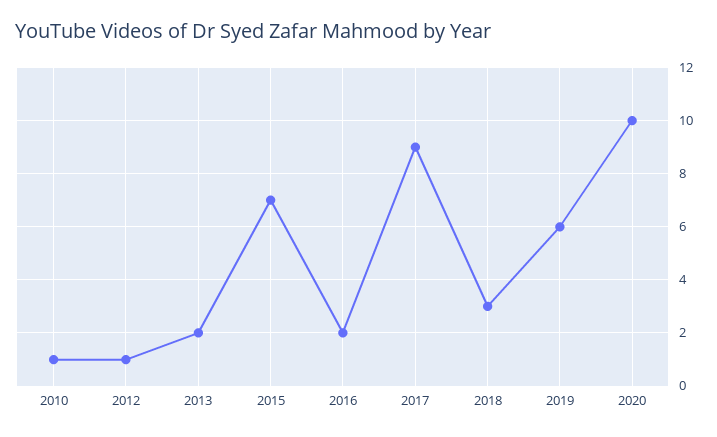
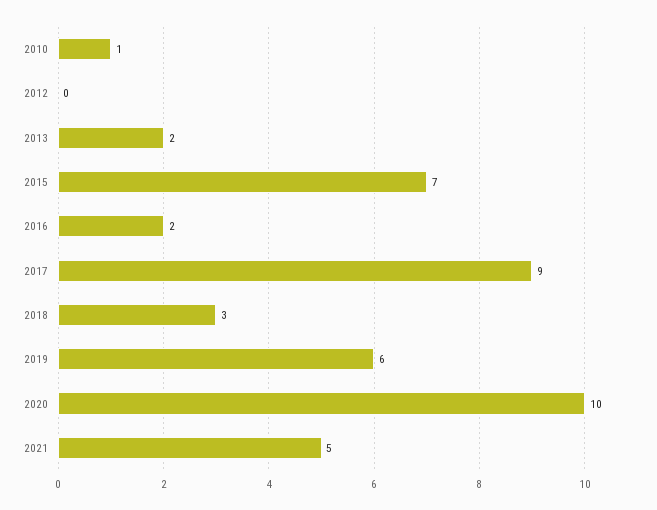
2012: 1 -> 0
2021: none -> 5

